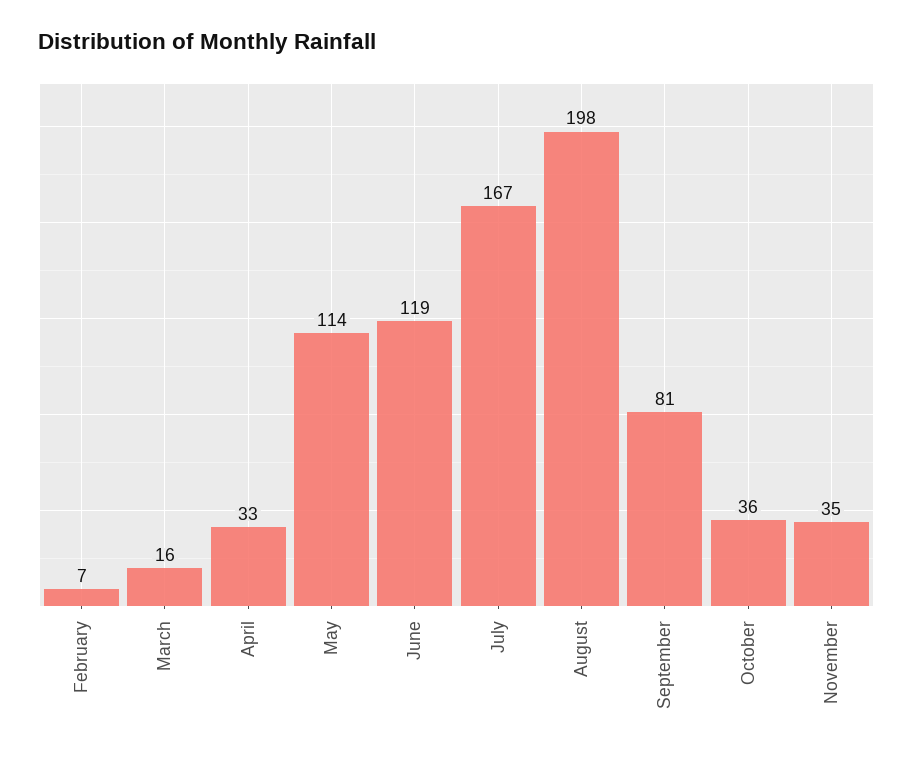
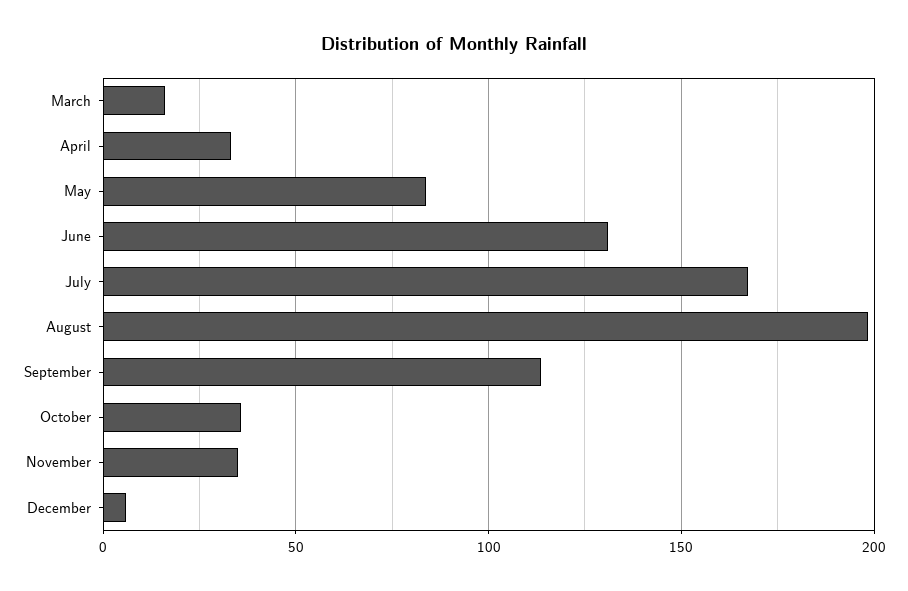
February: 7 -> none
May: 114 -> 85
June: 119 -> 130
September: 81 -> 115
December: none -> 5

